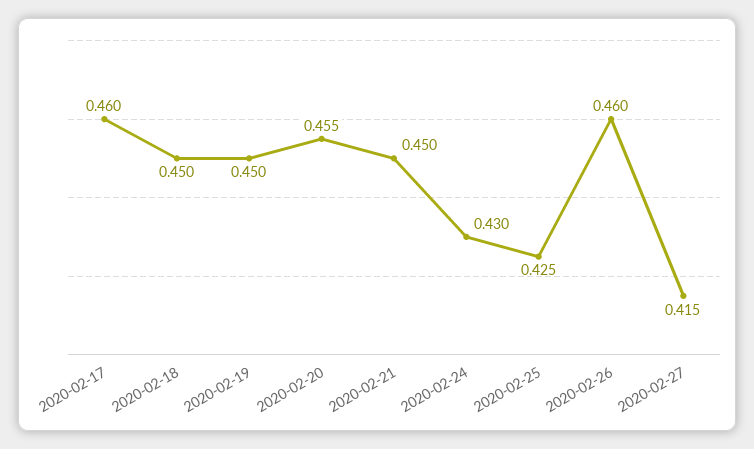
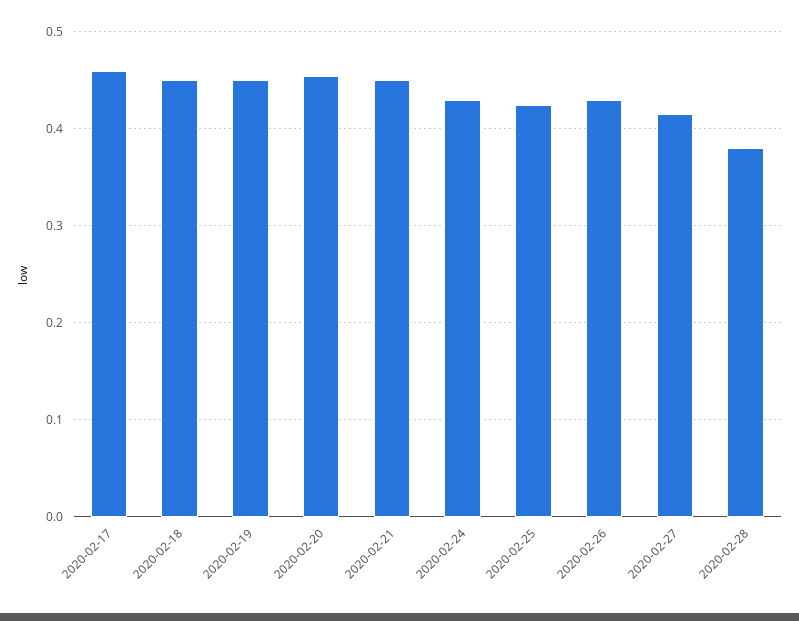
2020-02-26: 0.46 -> 0.43
2020-02-28: none -> 0.38

